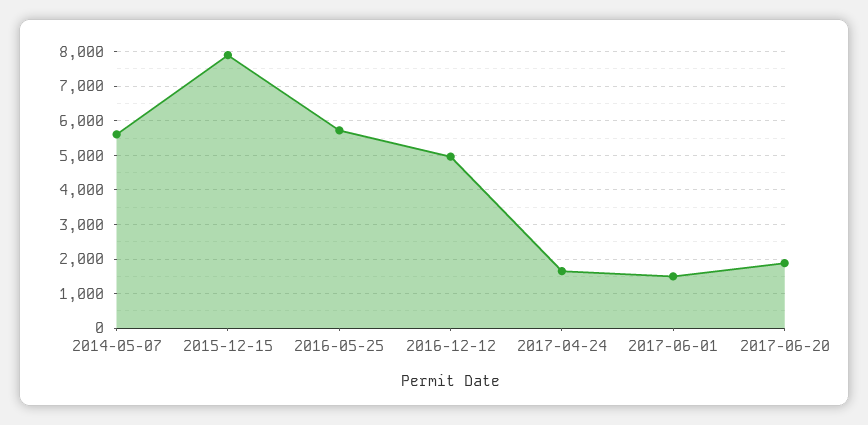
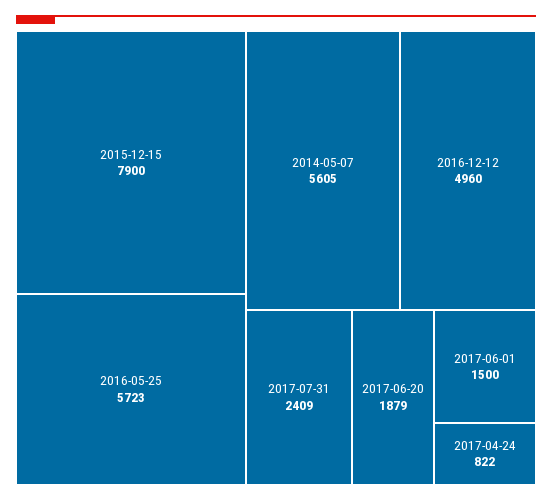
2017-04-24: 1600 -> 822
2017-07-31: none -> 2409

